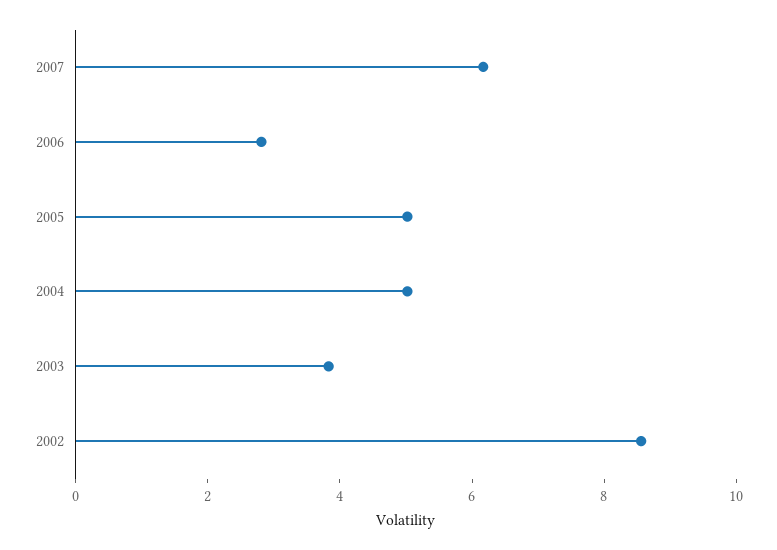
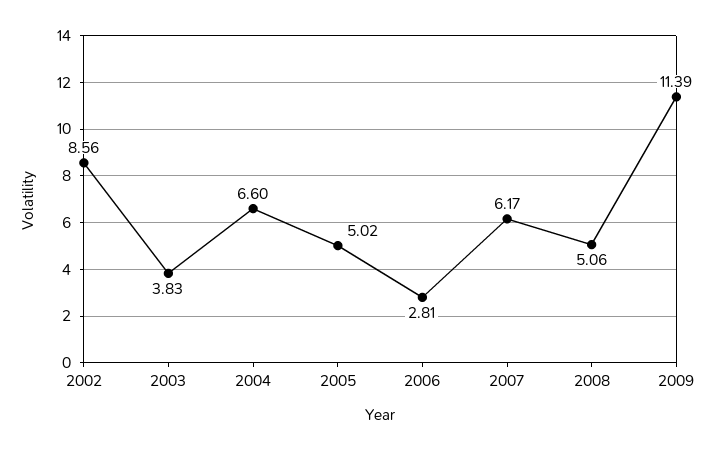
2004: 5 -> 6.6
2008: none -> 5.06
2009: none -> 11.39

